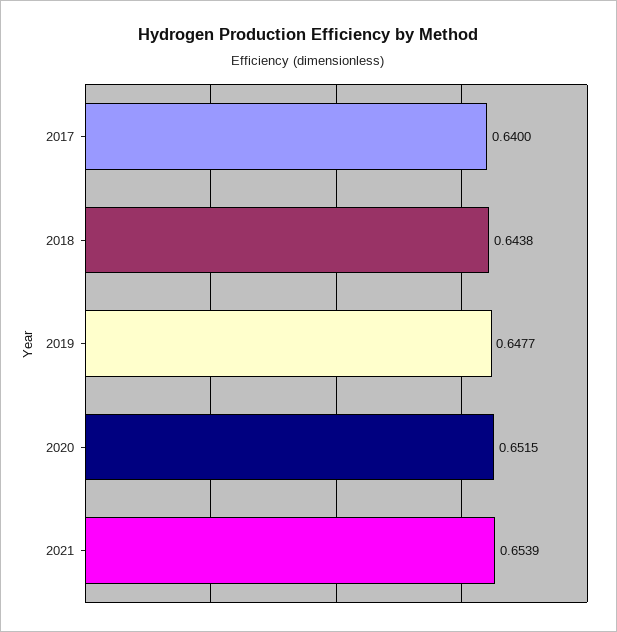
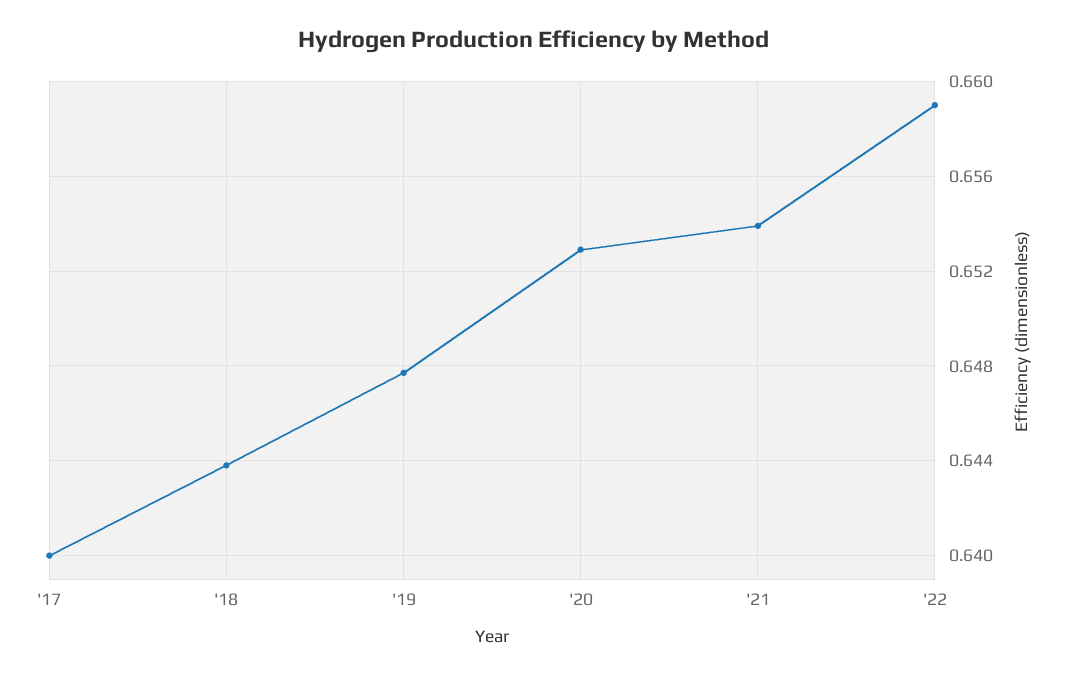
2020: 0.6515 -> 0.653
'22: none -> 0.659

